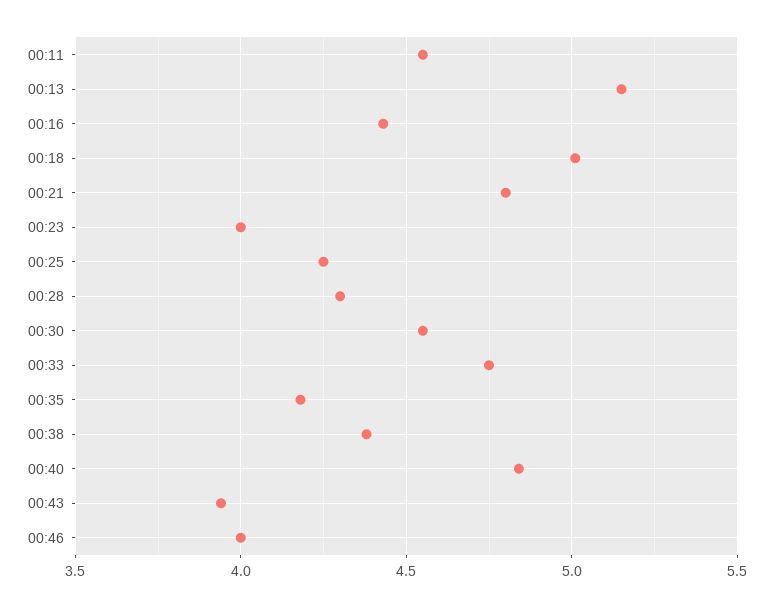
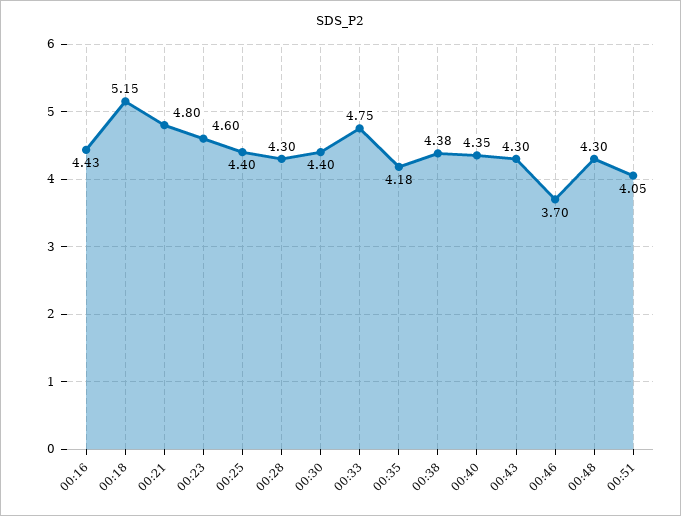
00:11: 4.55 -> none
00:13: 5.15 -> none
00:18: 5 -> 5.15
00:23: 4 -> 4.6
00:25: 4.25 -> 4.4
00:30: 4.55 -> 4.4
00:40: 4.85 -> 4.35
00:43: 3.95 -> 4.3
00:46: 4 -> 3.7
00:48: none -> 4.3
00:51: none -> 4.05

